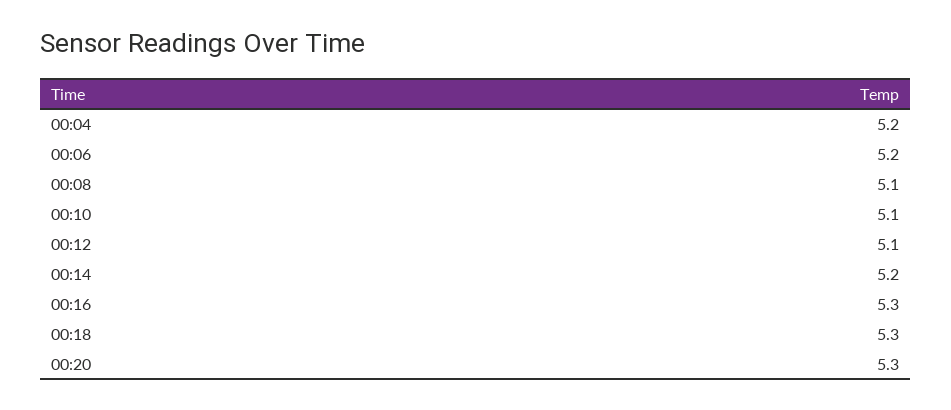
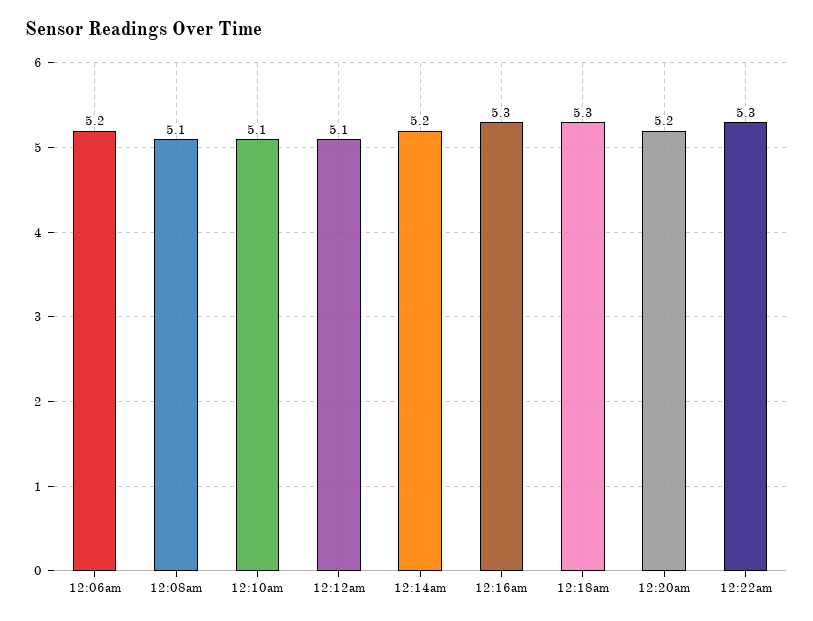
00:04: 5.2 -> none
00:20: 5.3 -> 5.2
12:22am: none -> 5.3

